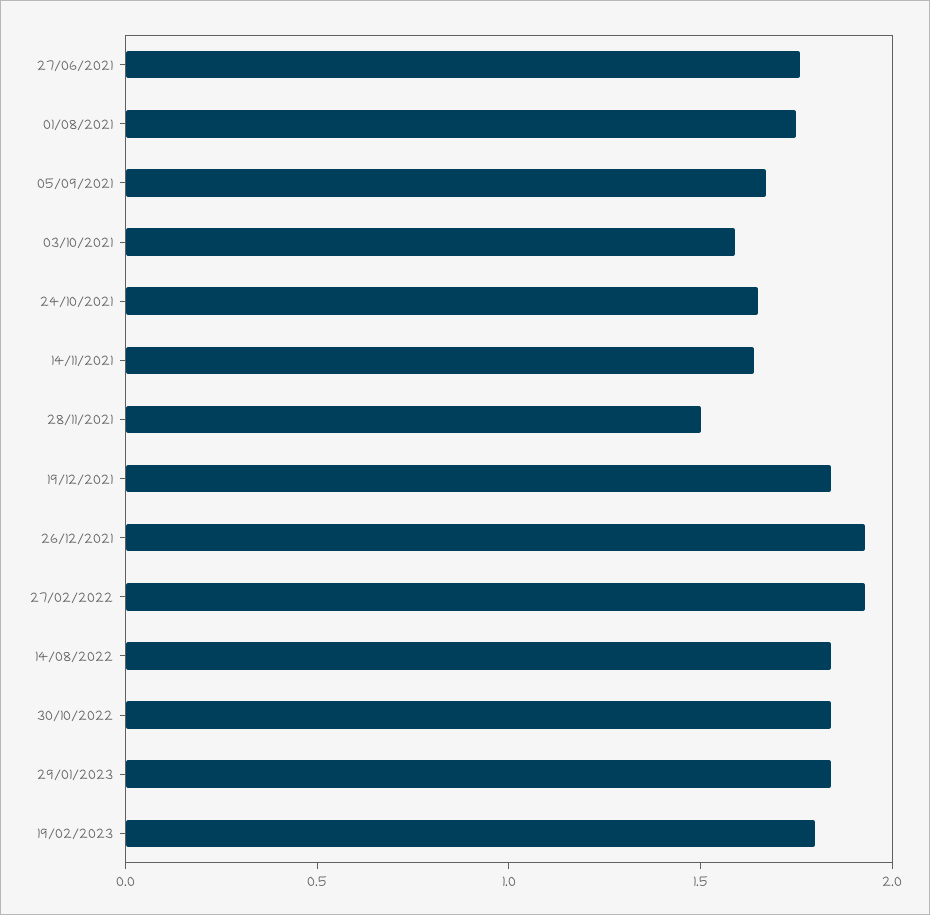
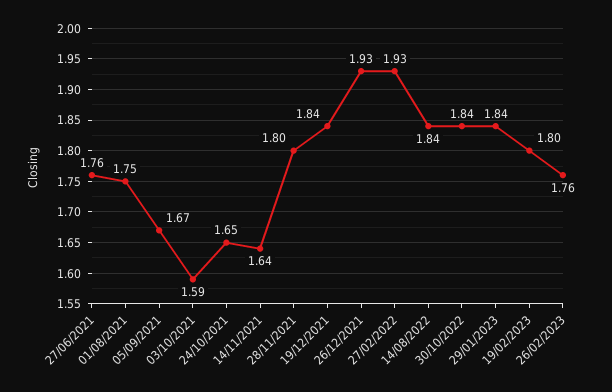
28/11/2021: 1.5 -> 1.8
26/02/2023: none -> 1.76

